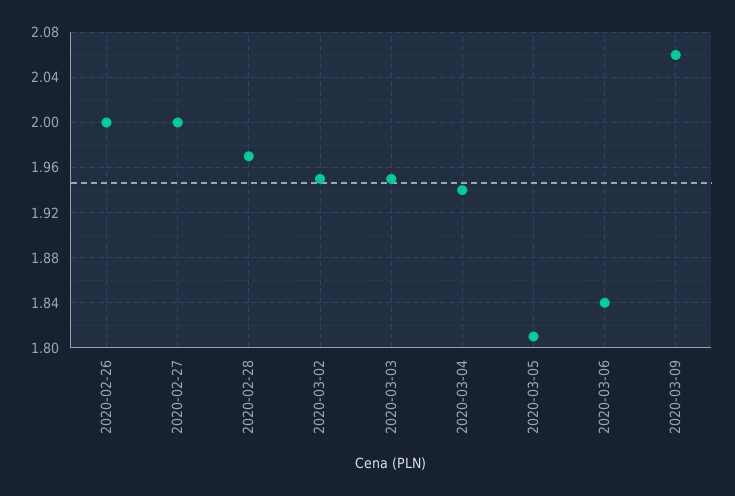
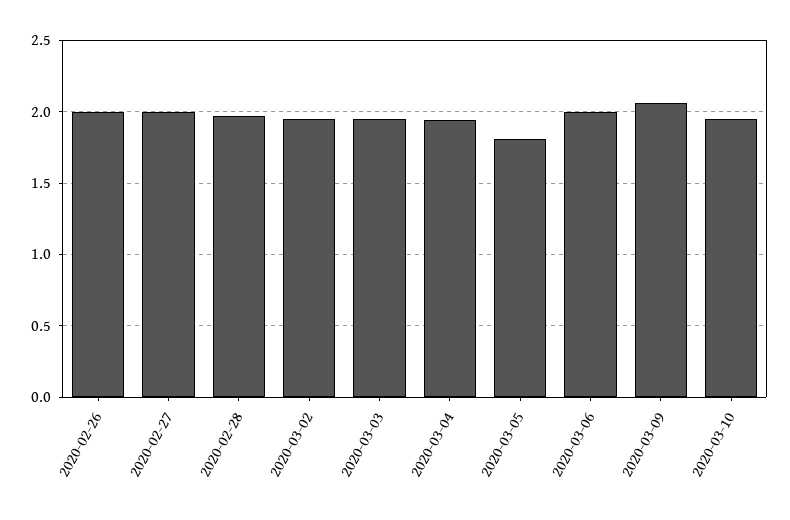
2020-03-06: 1.84 -> 2
2020-03-10: none -> 1.95

